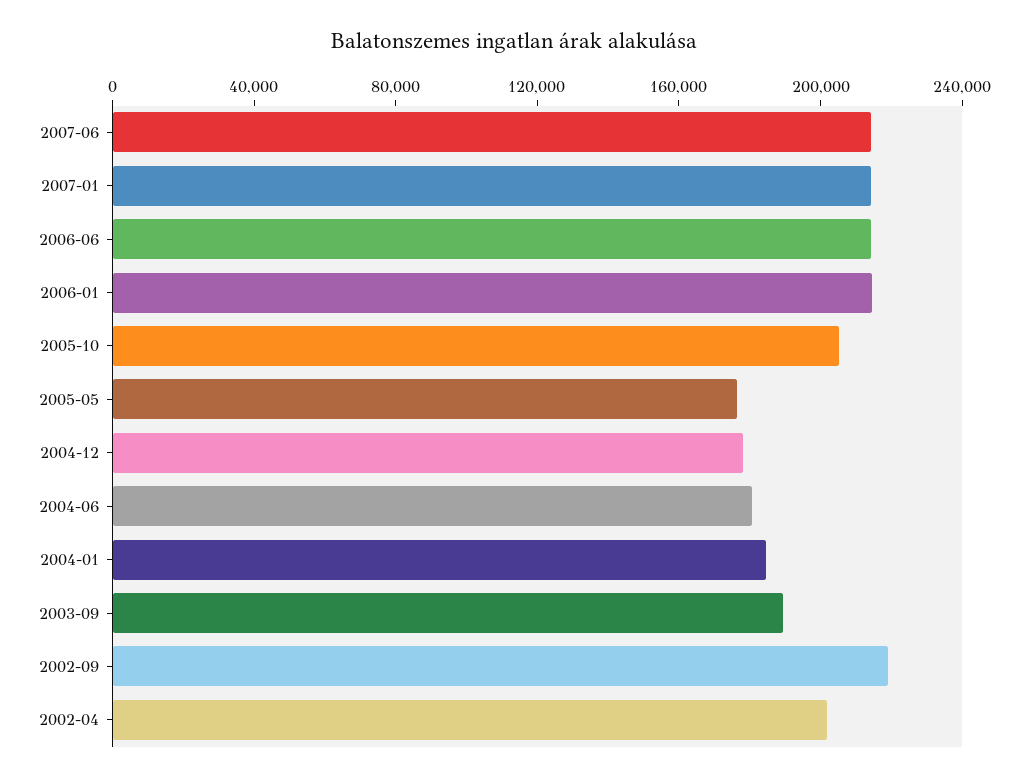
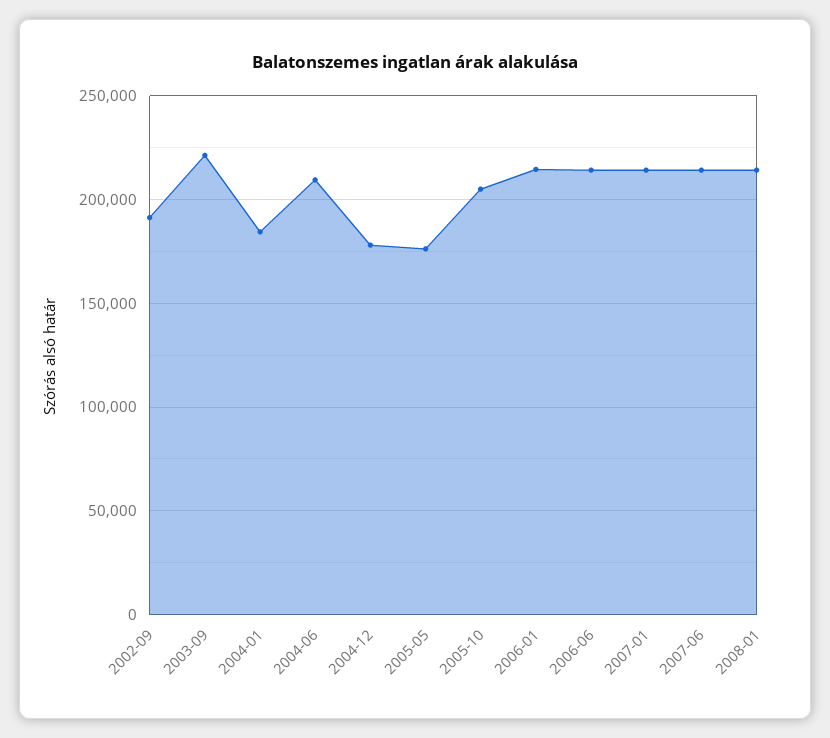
2004-06: 180000 -> 210000
2003-09: 190000 -> 220000
2002-09: 220000 -> 190000
2002-04: 200000 -> none
2008-01: none -> 215000

